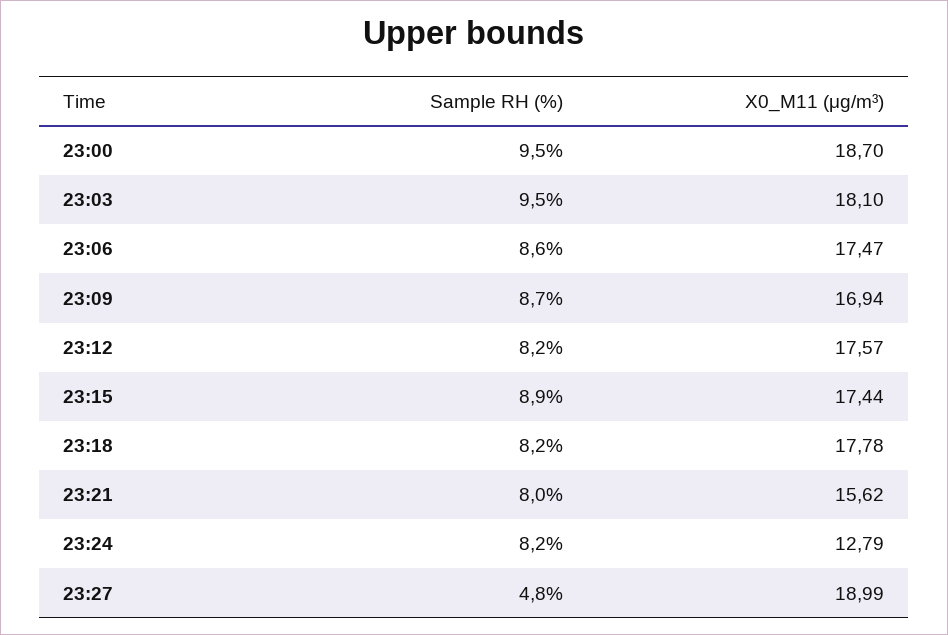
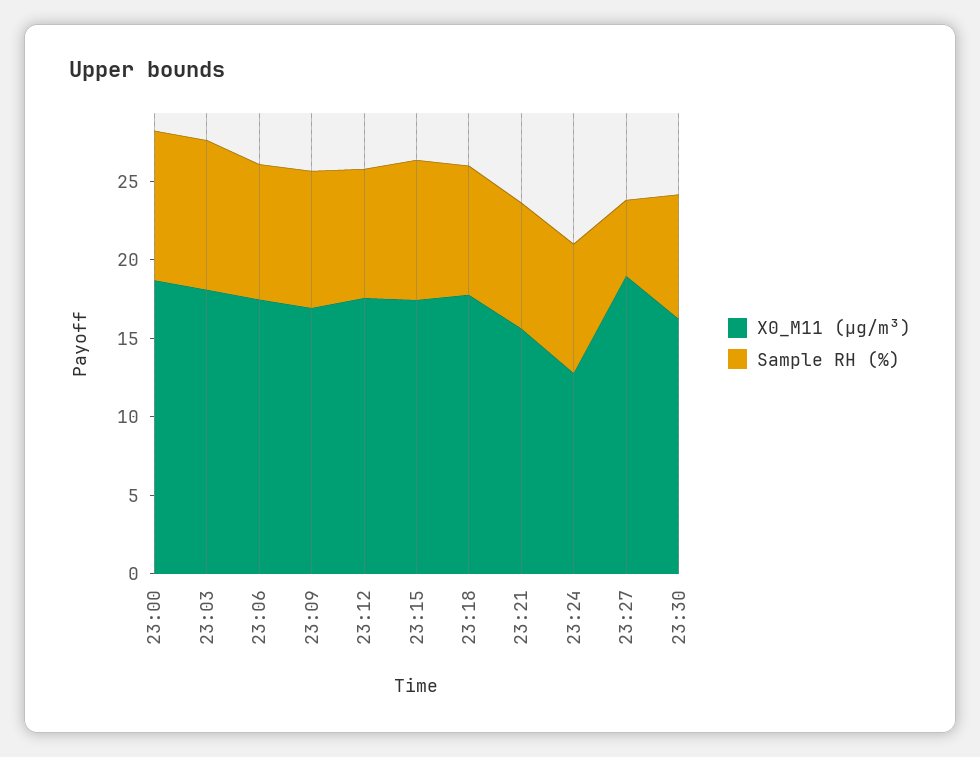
X0_M11 (μg/m³), 23:30: none -> 16
Sample RH (%), 23:30: none -> 8

